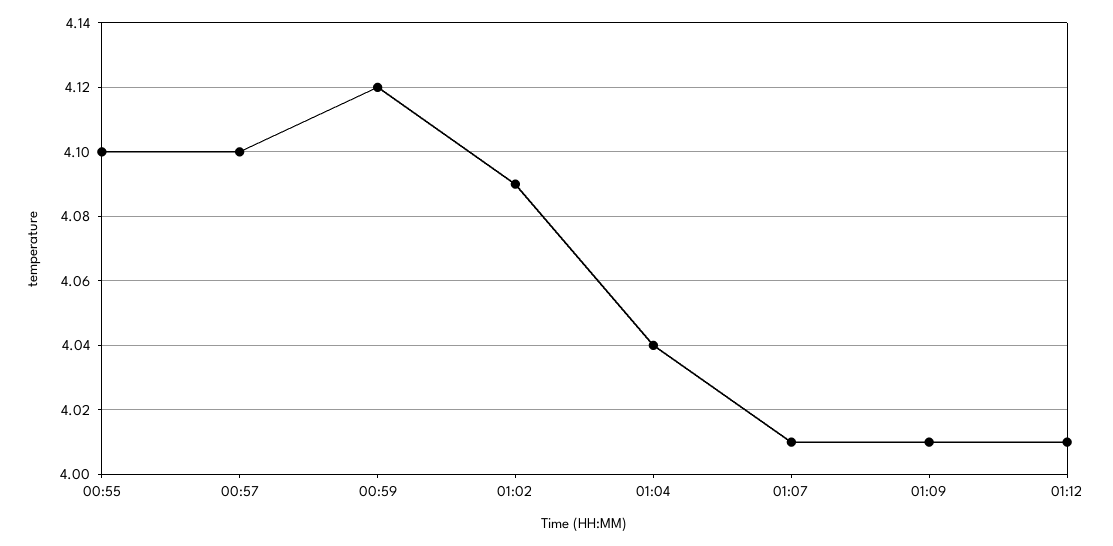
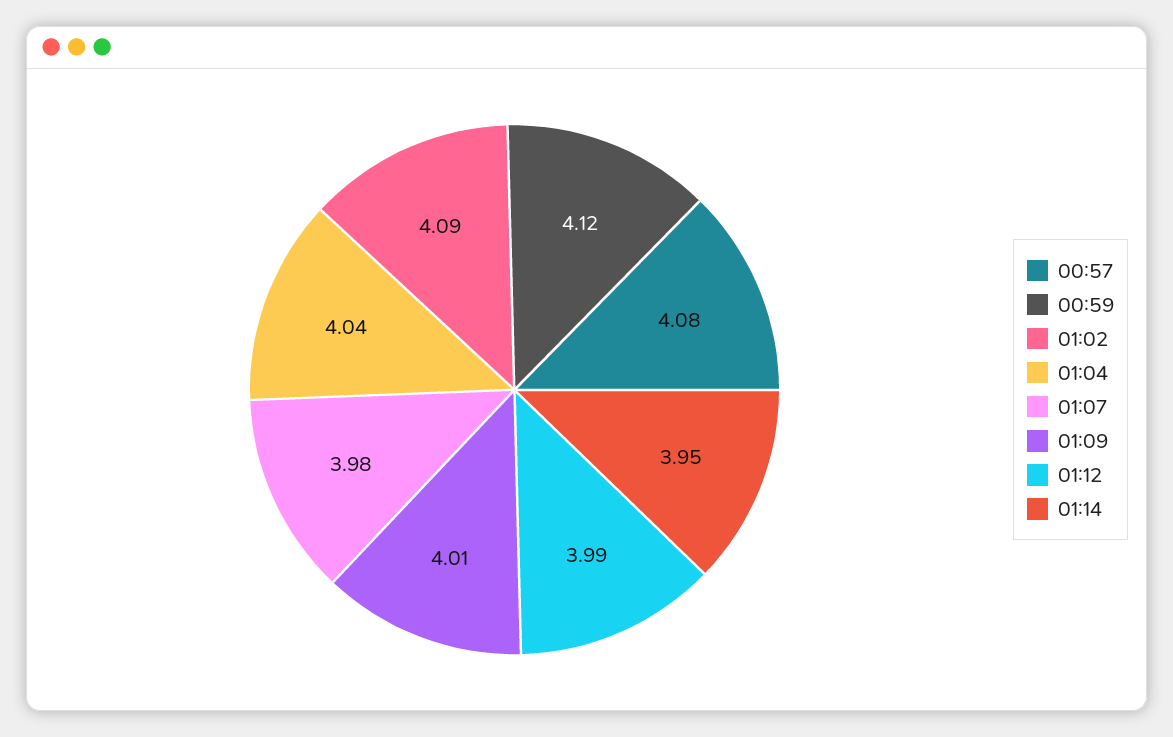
00:55: 4.1 -> none
00:57: 4.1 -> 4.08
01:07: 4.01 -> 3.98
01:12: 4.01 -> 3.99
01:14: none -> 3.95

